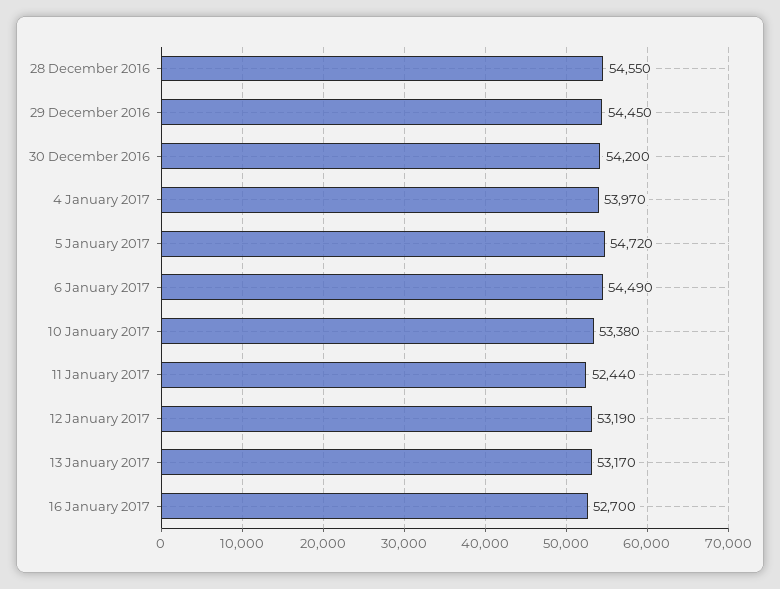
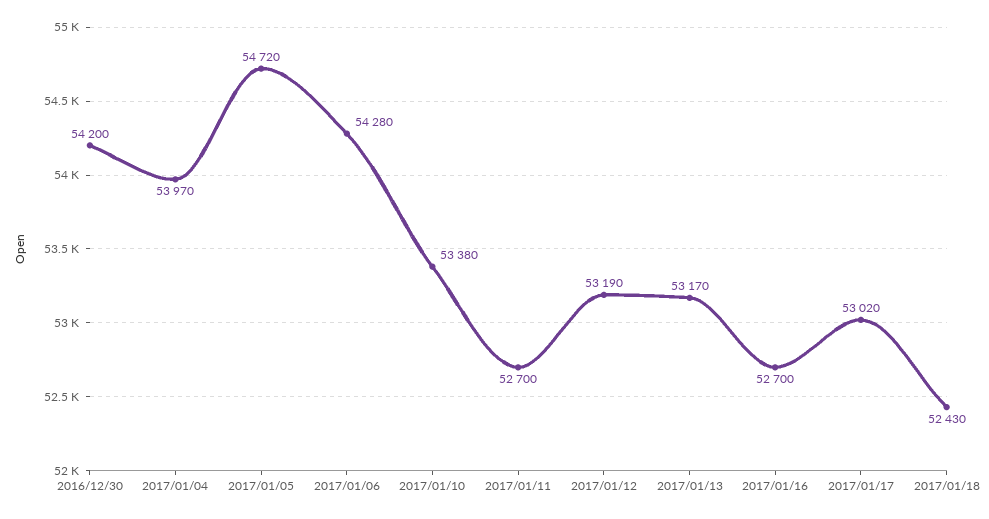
28 December 2016: 54550 -> none
29 December 2016: 54450 -> none
6 January 2017: 54490 -> 54280
11 January 2017: 52440 -> 52700
2017/01/17: none -> 53020
2017/01/18: none -> 52430

